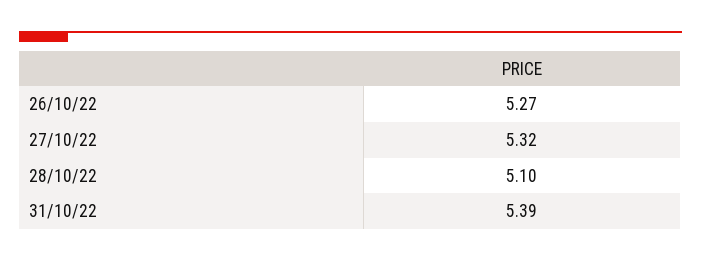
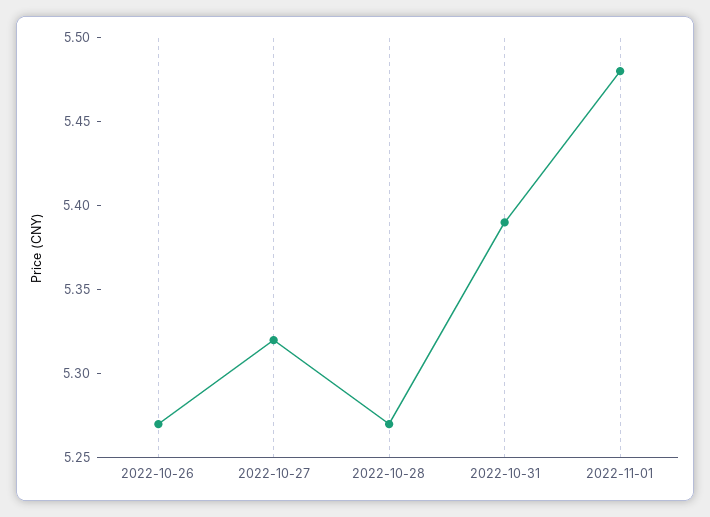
28/10/22: 5.1 -> 5.27
2022-11-01: none -> 5.48

